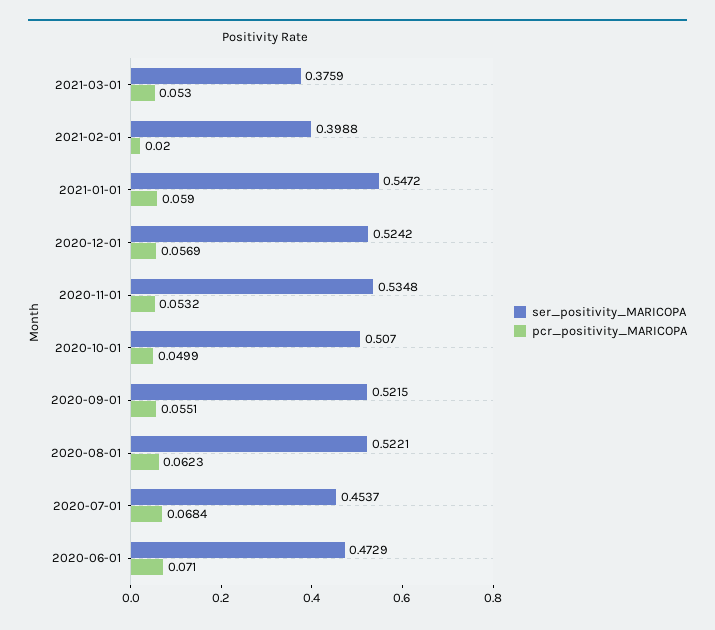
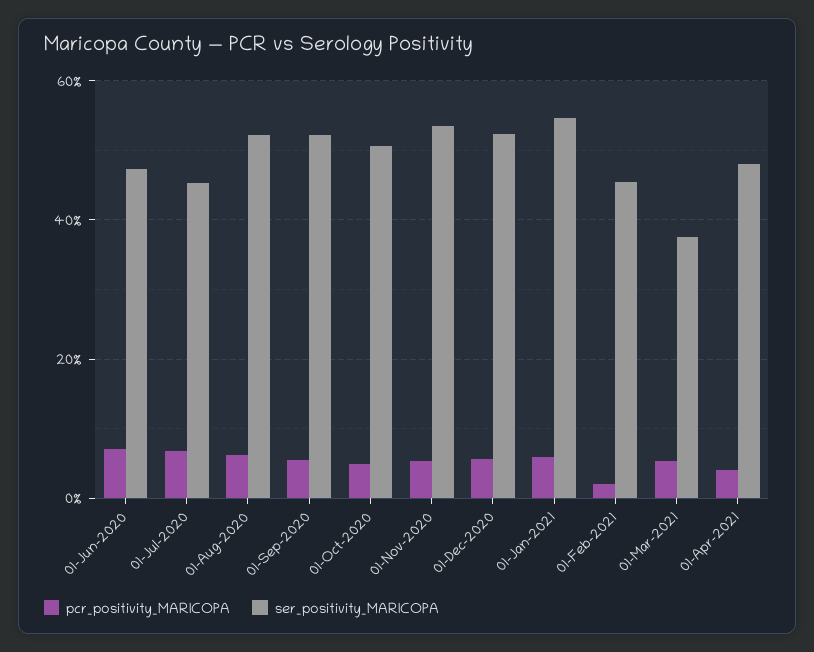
ser_positivity_MARICOPA, 2021-02-01: 0.3988 -> 0.46
pcr_positivity_MARICOPA, 01-Apr-2021: none -> 0.04
ser_positivity_MARICOPA, 01-Apr-2021: none -> 0.48

